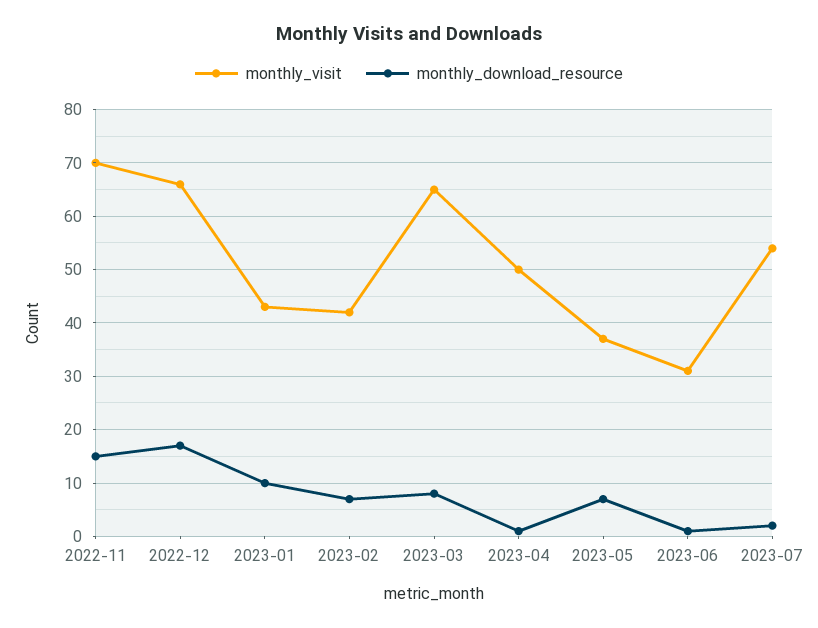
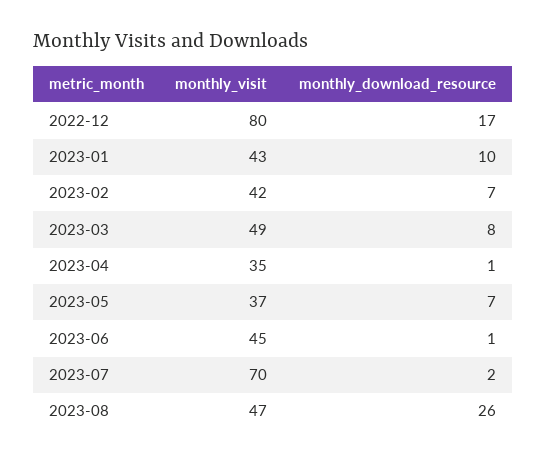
monthly_visit, 2022-11: 70 -> none
monthly_download_resource, 2022-11: 15 -> none
monthly_visit, 2022-12: 65 -> 80
monthly_visit, 2023-03: 65 -> 49
monthly_visit, 2023-04: 50 -> 35
monthly_visit, 2023-06: 30 -> 45
monthly_visit, 2023-07: 55 -> 70
monthly_visit, 2023-08: none -> 47
monthly_download_resource, 2023-08: none -> 26

